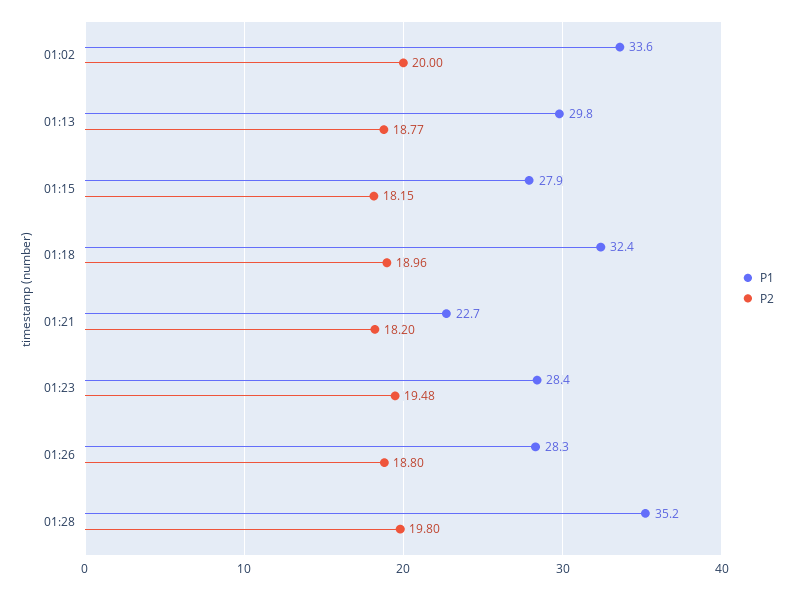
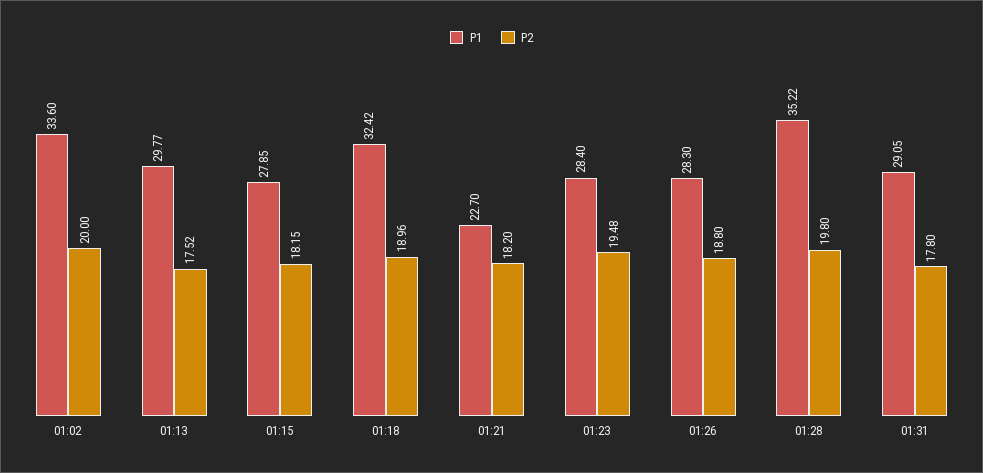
P2, 01:13: 18.77 -> 17.52
P1, 01:31: none -> 29.05
P2, 01:31: none -> 17.8

